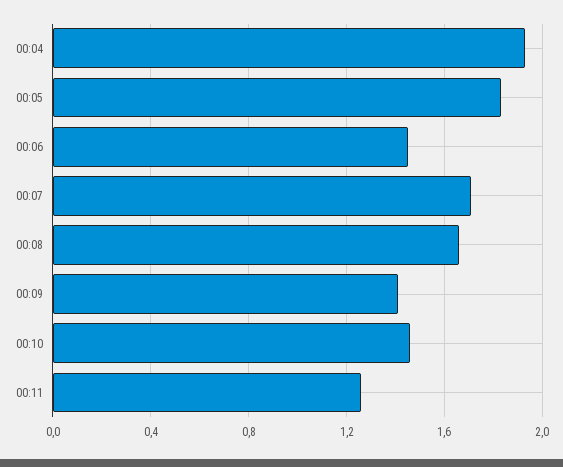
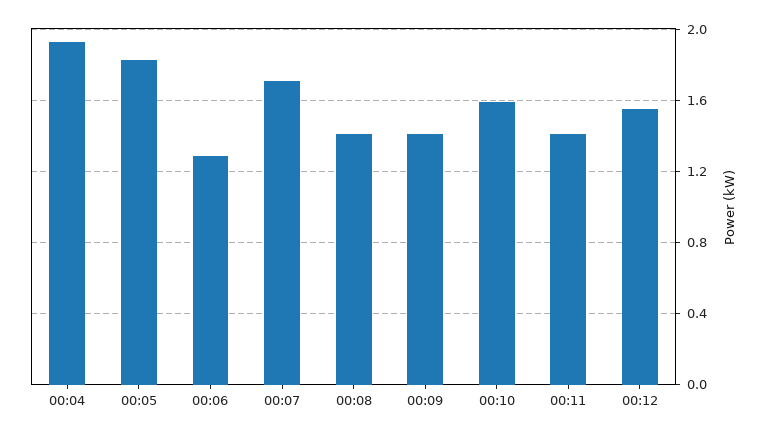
00:06: 1.45 -> 1.3
00:08: 1.65 -> 1.4
00:10: 1.45 -> 1.6
00:11: 1.25 -> 1.4
00:12: none -> 1.55

